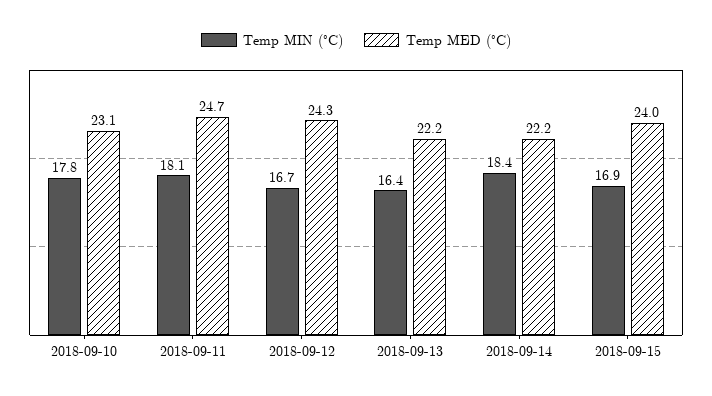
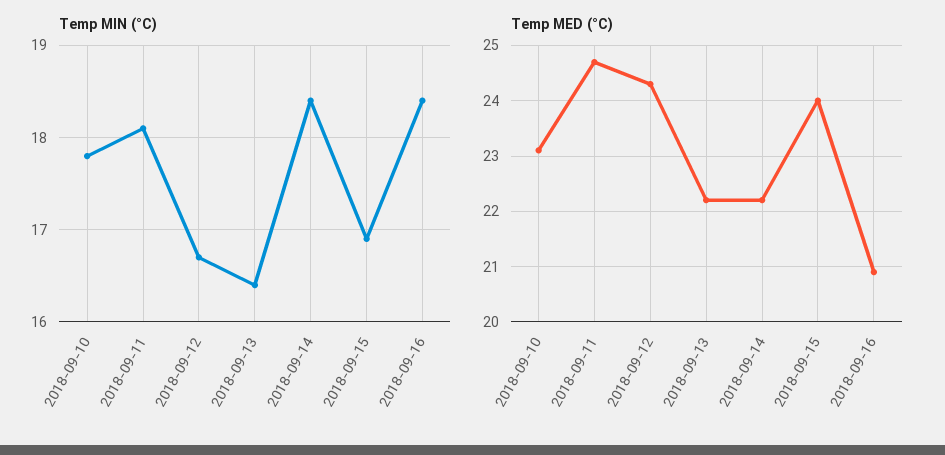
Temp MIN (°C), 2018-09-16: none -> 18.4
Temp MED (°C), 2018-09-16: none -> 21

